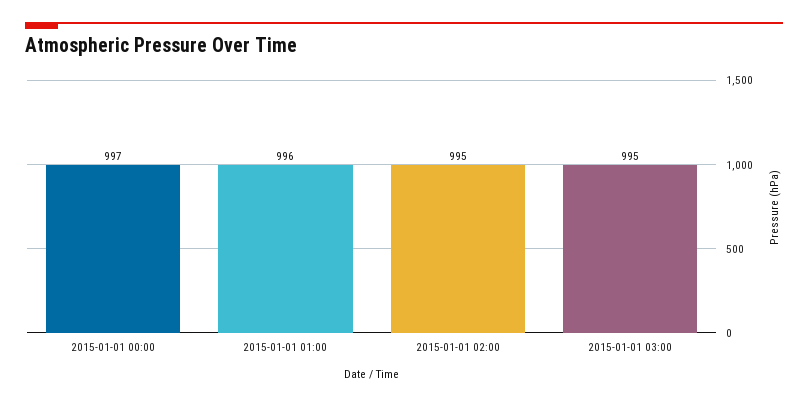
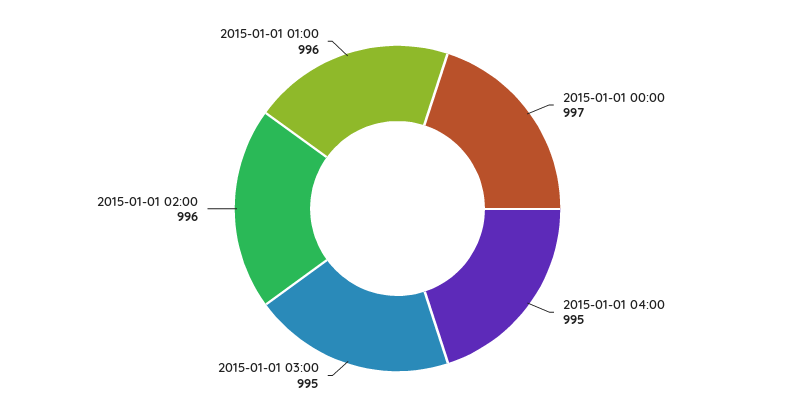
2015-01-01 02:00: 995 -> 996
2015-01-01 04:00: none -> 995

